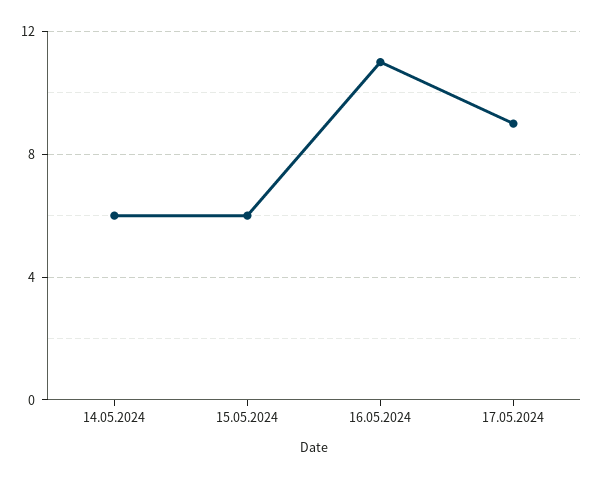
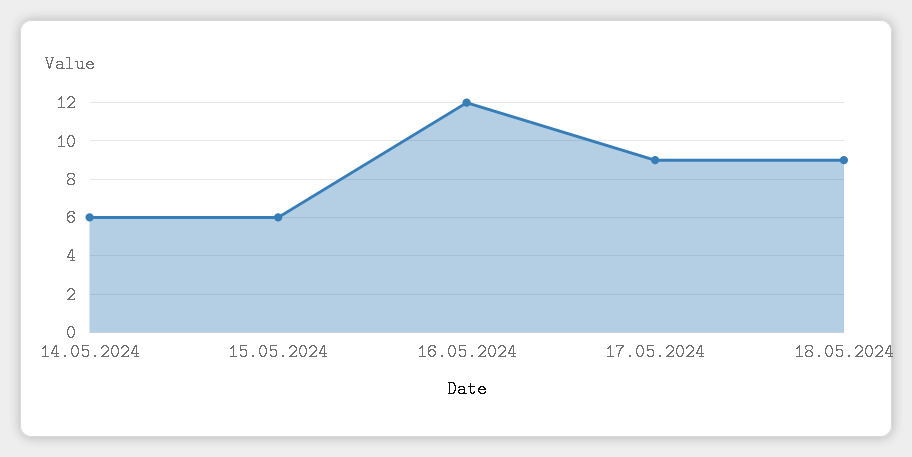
16.05.2024: 11 -> 12
18.05.2024: none -> 9

